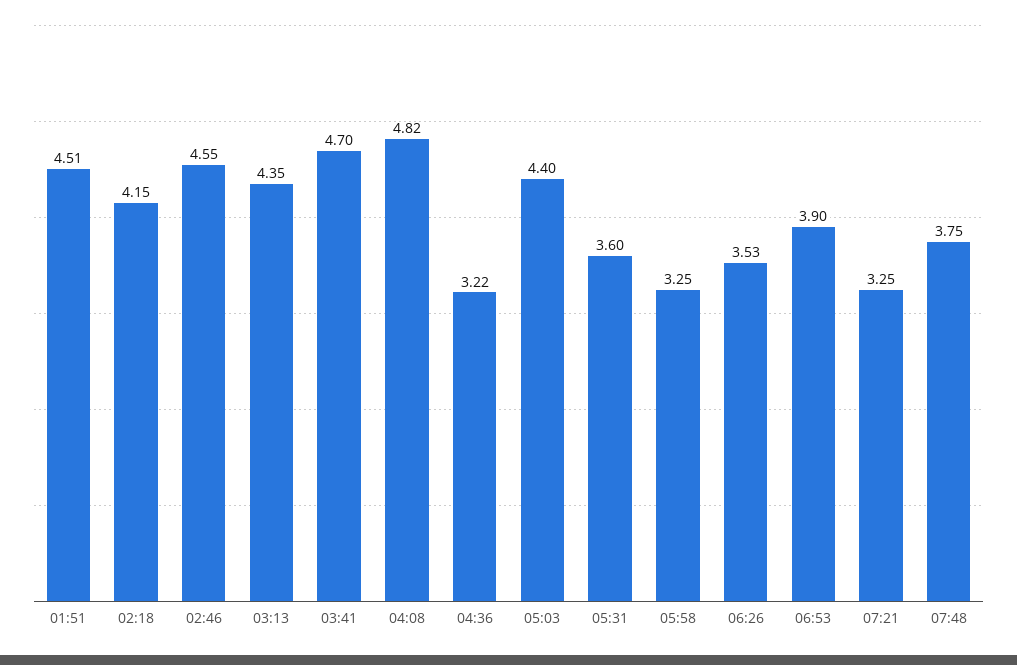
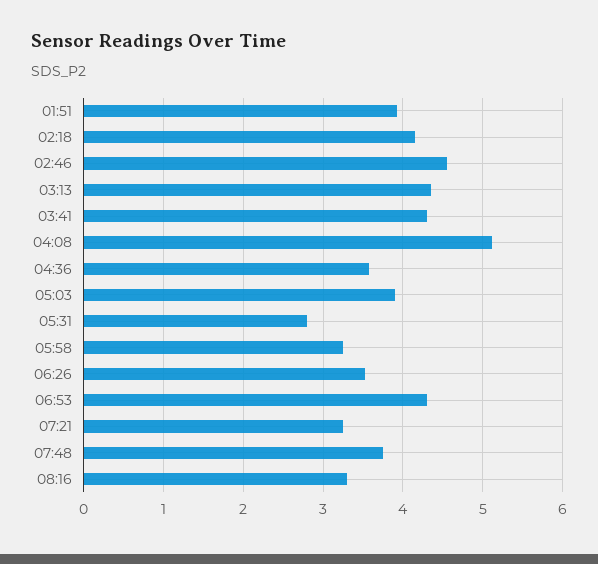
01:51: 4.51 -> 3.9
03:41: 4.7 -> 4.3
04:08: 4.82 -> 5.1
04:36: 3.22 -> 3.6
05:03: 4.4 -> 3.9
05:31: 3.6 -> 2.8
06:53: 3.9 -> 4.3
08:16: none -> 3.3

